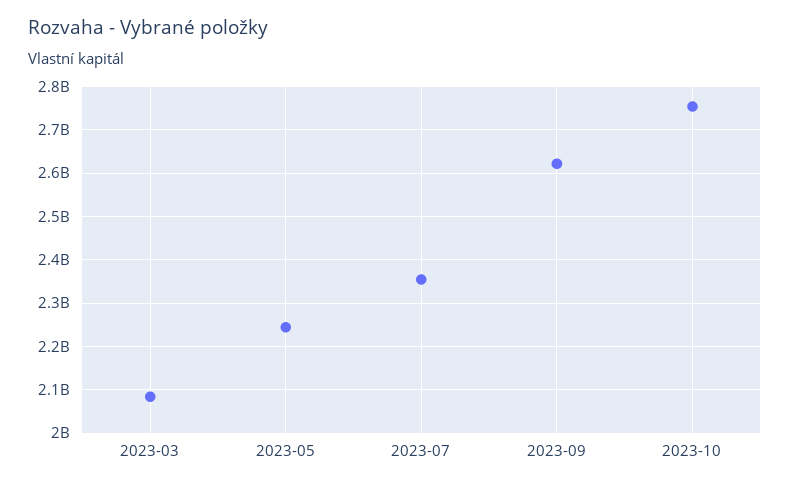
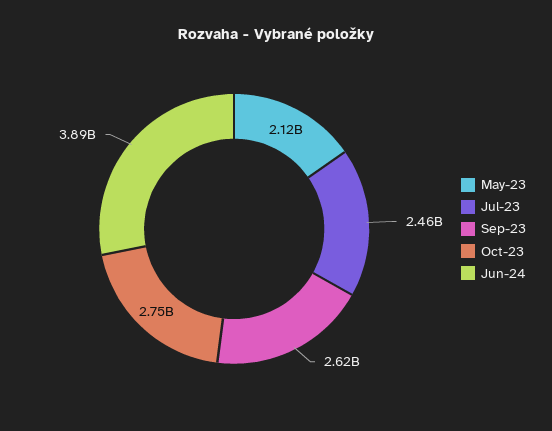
2023-03: 2080000000 -> none
2023-05: 2240000000 -> 2120000000
2023-07: 2360000000 -> 2460000000
Jun-24: none -> 3890000000

